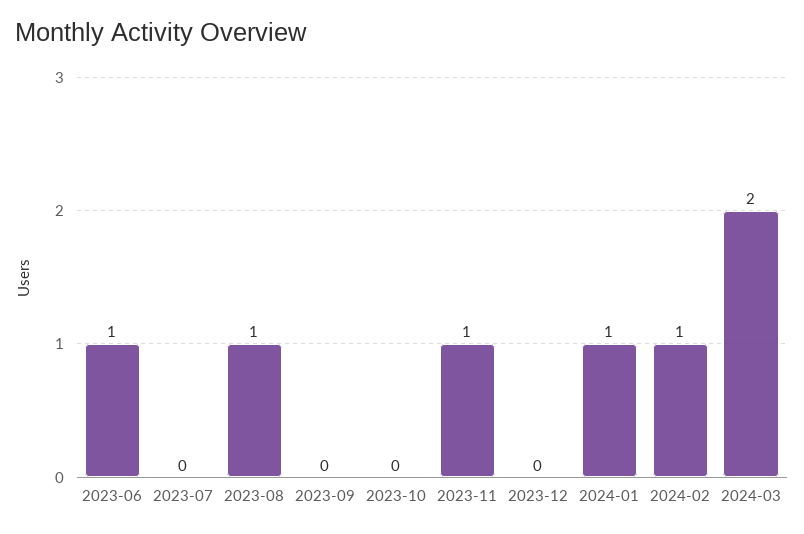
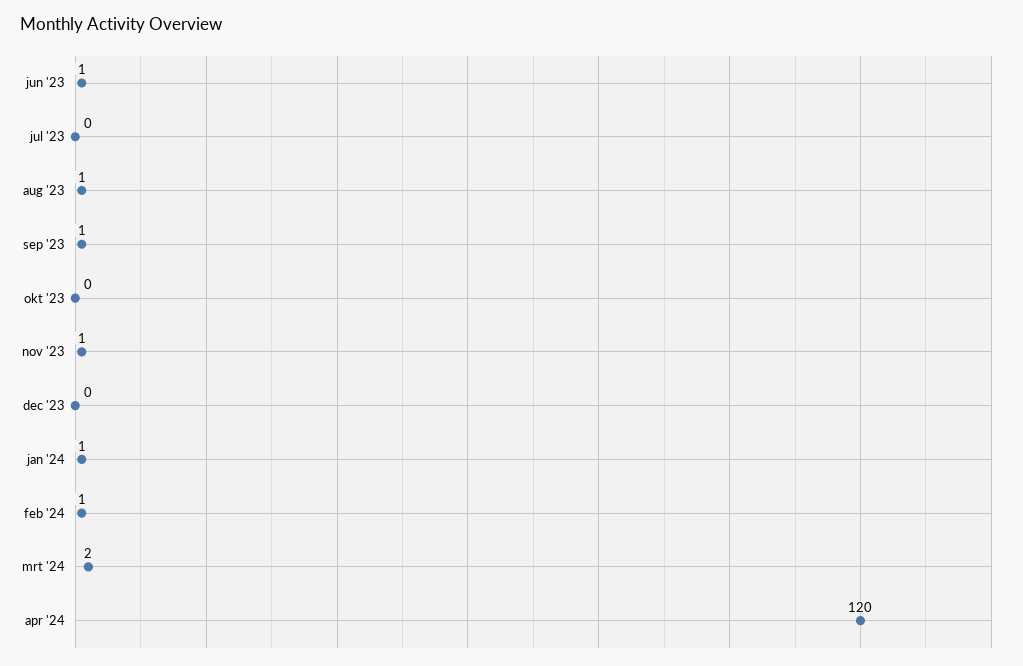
2023-09: 0 -> 1
apr '24: none -> 120

